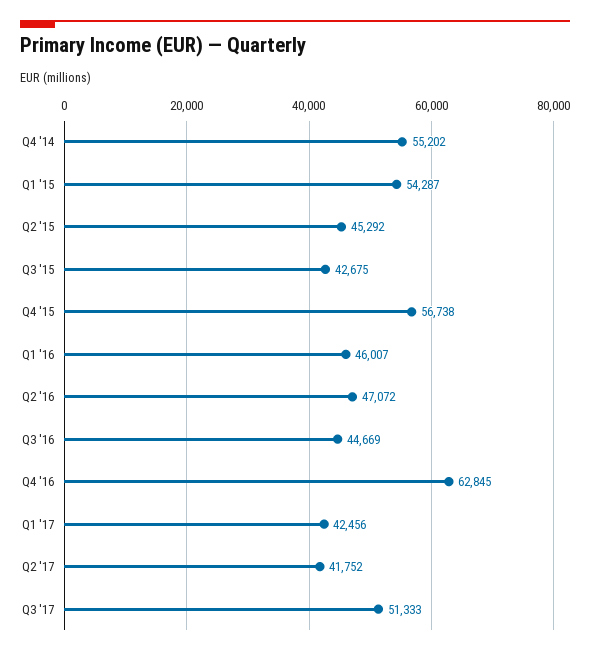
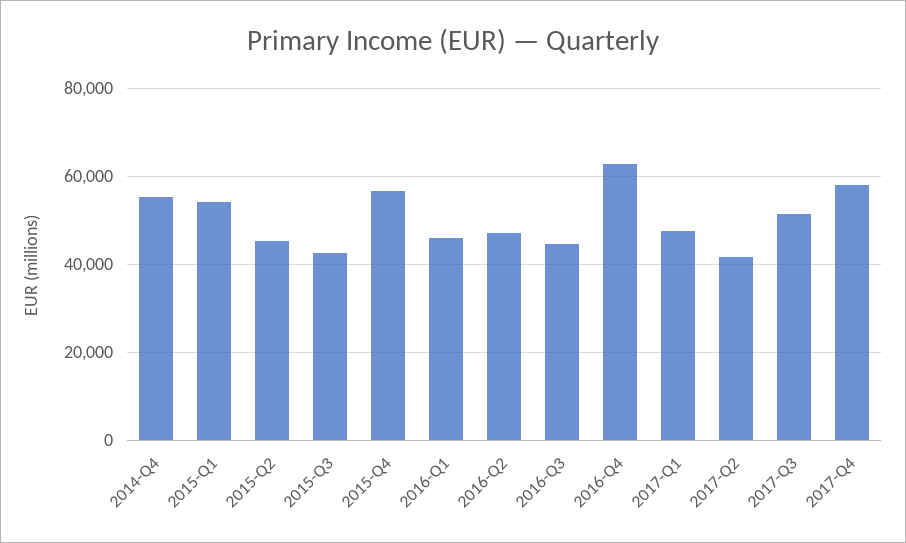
Q1 '17: 42456 -> 48000
2017-Q4: none -> 58000

